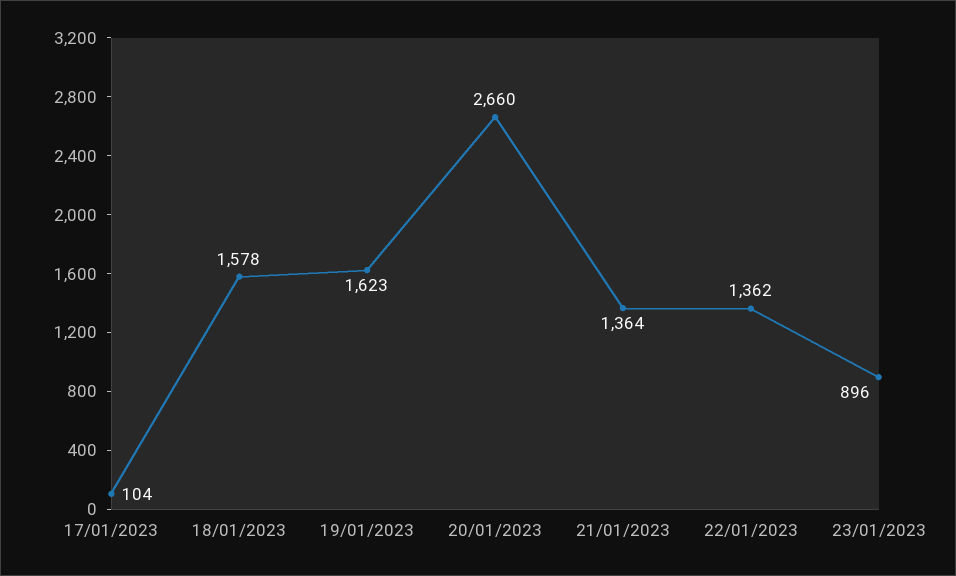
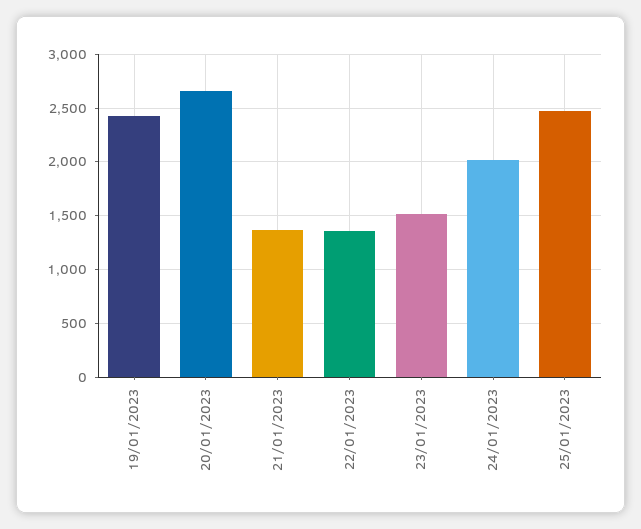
17/01/2023: 104 -> none
18/01/2023: 1578 -> none
19/01/2023: 1623 -> 2400
23/01/2023: 896 -> 1500
24/01/2023: none -> 2000
25/01/2023: none -> 2500

